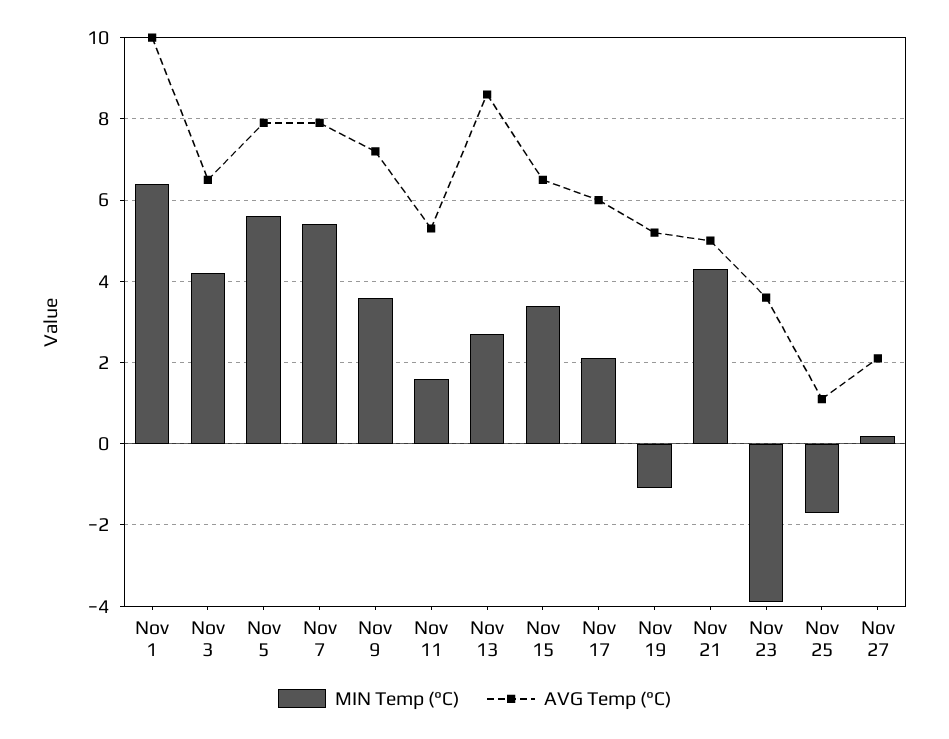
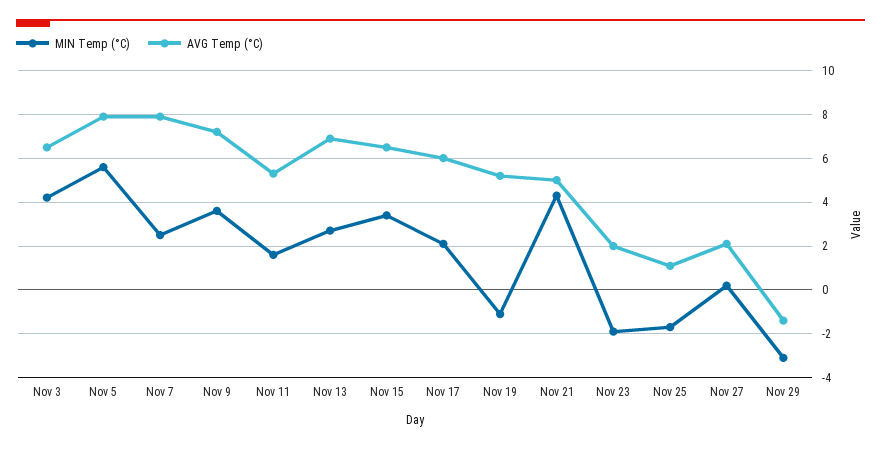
MIN Temp (°C), Nov 1: 6.5 -> none
AVG Temp (°C), Nov 1: 10 -> none
MIN Temp (°C), Nov 7: 5.5 -> 2.5
AVG Temp (°C), Nov 13: 8.5 -> 7
MIN Temp (°C), Nov 23: -4 -> -2
AVG Temp (°C), Nov 23: 3.5 -> 2
MIN Temp (°C), Nov 29: none -> -3
AVG Temp (°C), Nov 29: none -> -1.5

